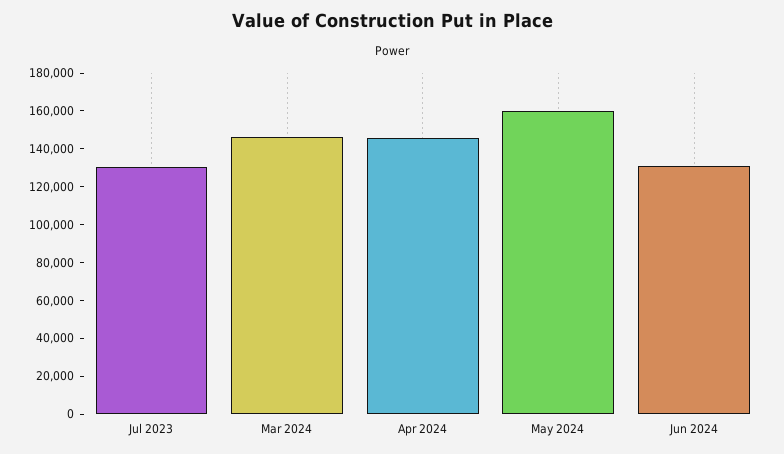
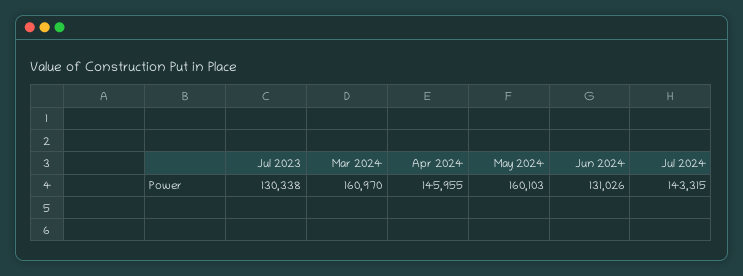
Mar 2024: 145000 -> 160970
Jul 2024: none -> 143315

